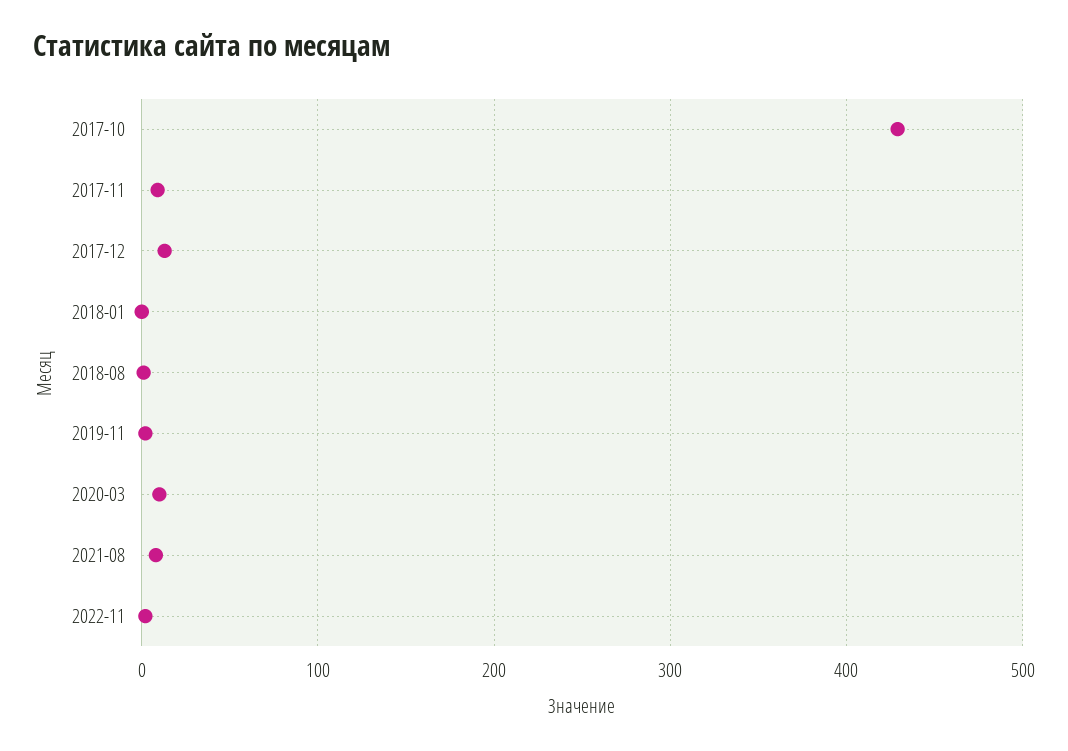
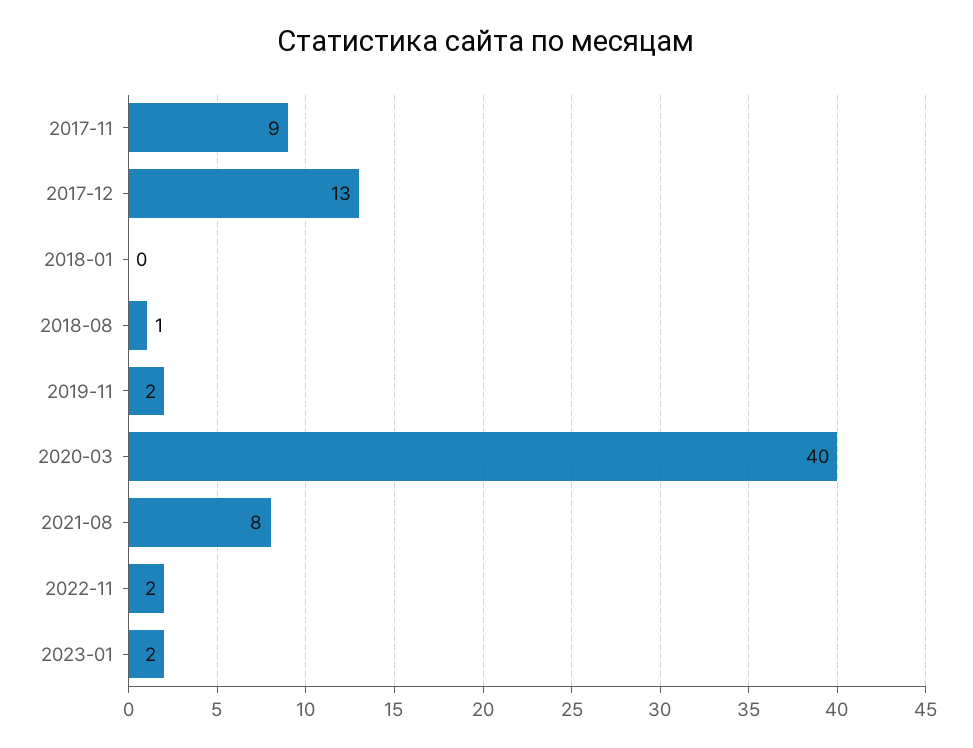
2017-10: 430 -> none
2020-03: 10 -> 40
2023-01: none -> 2

